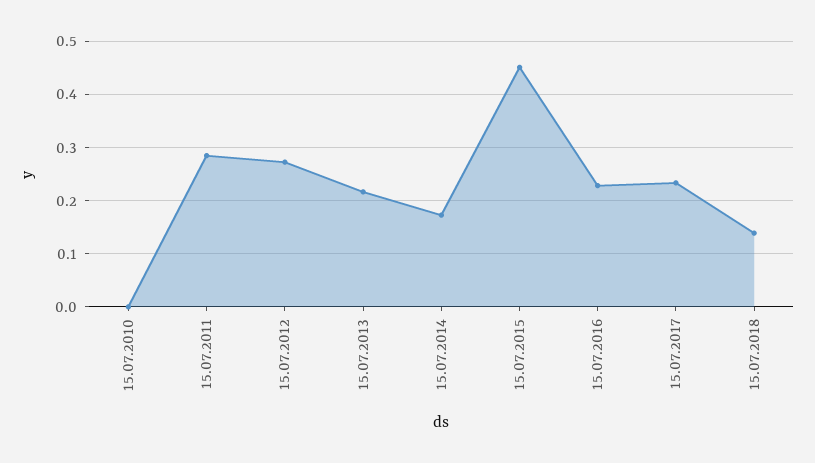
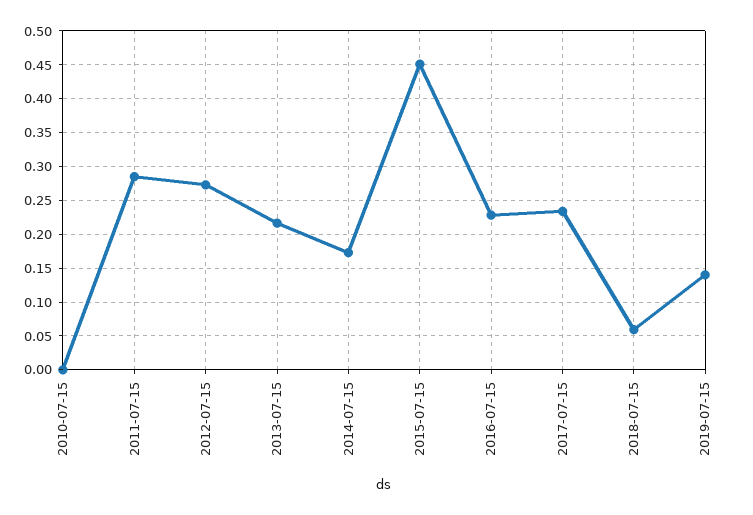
15.07.2018: 0.14 -> 0.06
2019-07-15: none -> 0.14

